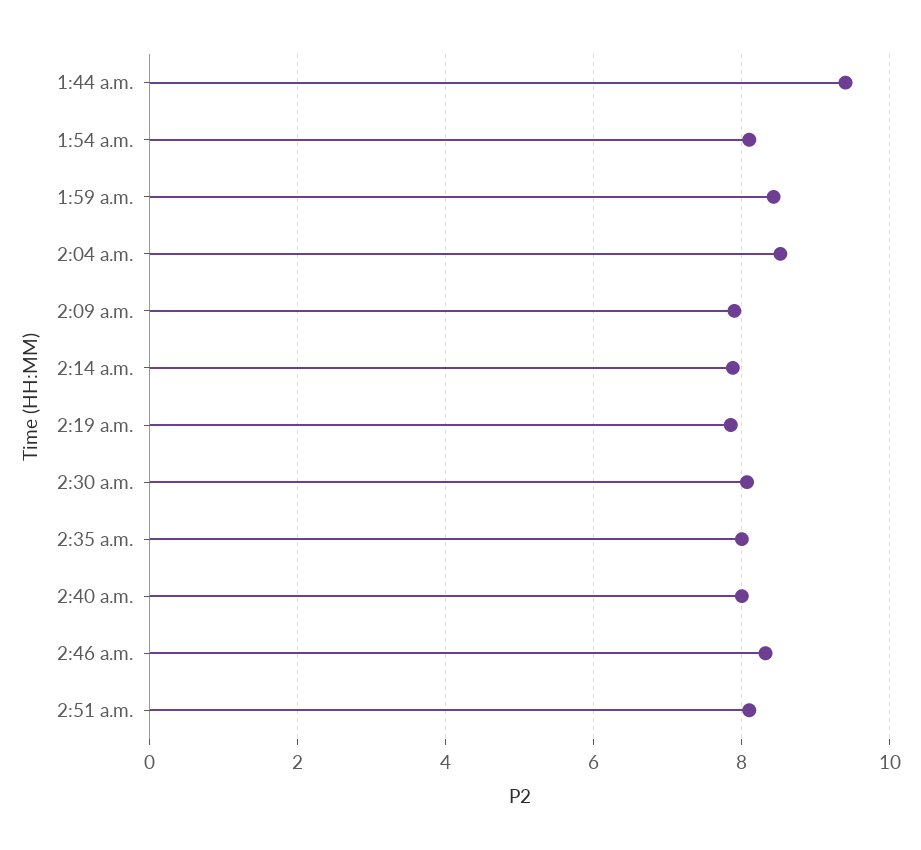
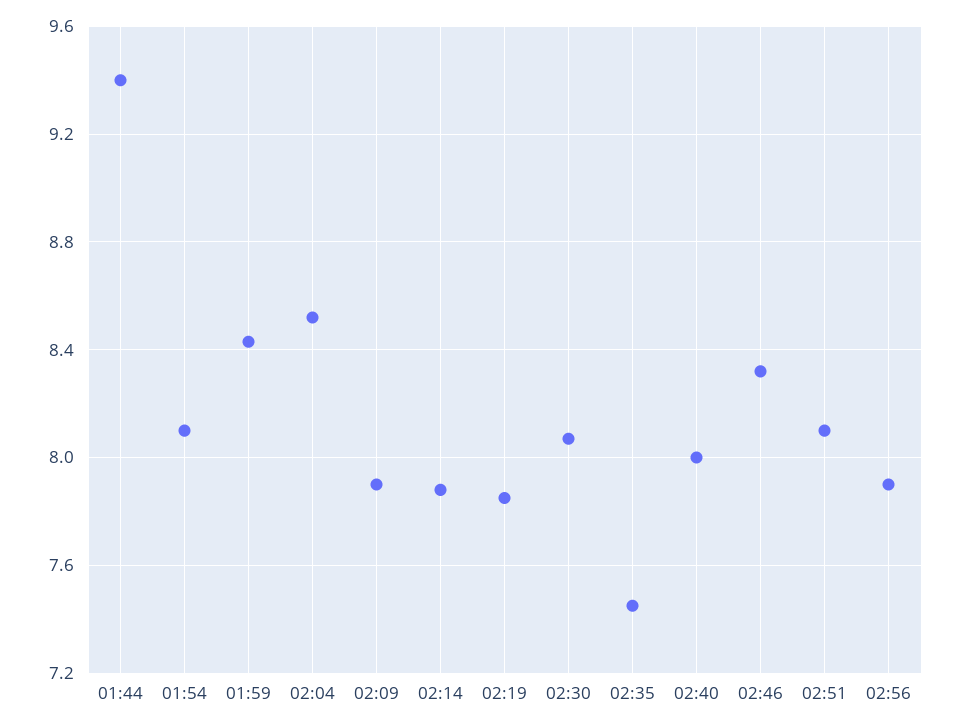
2:35 a.m.: 8 -> 7.45
02:56: none -> 7.9

